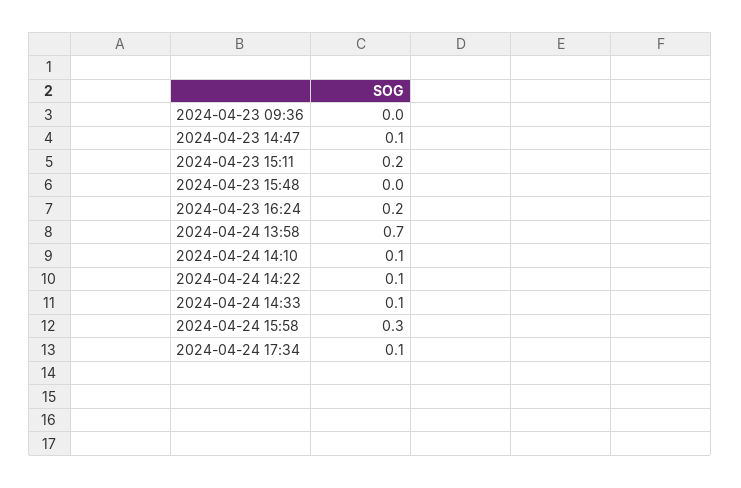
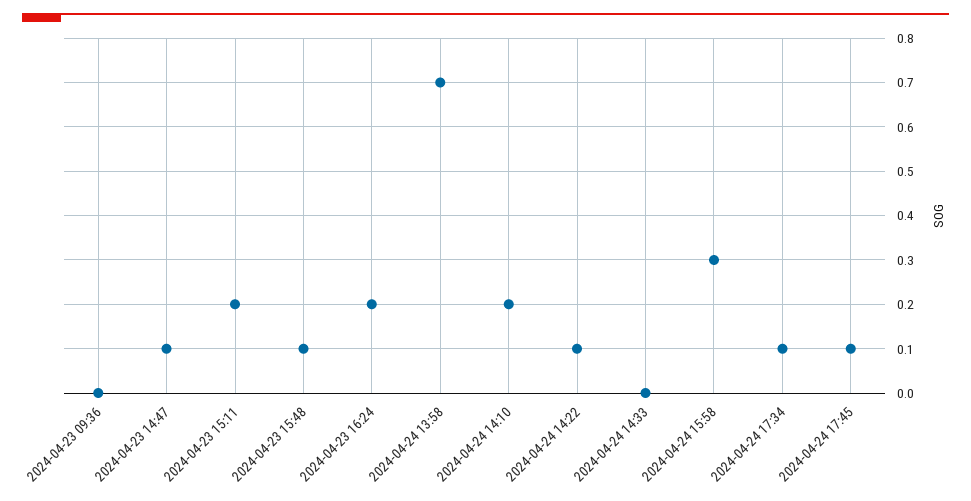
2024-04-23 15:48: 0 -> 0.1
2024-04-24 14:10: 0.1 -> 0.2
2024-04-24 14:33: 0.1 -> 0
2024-04-24 17:45: none -> 0.1

